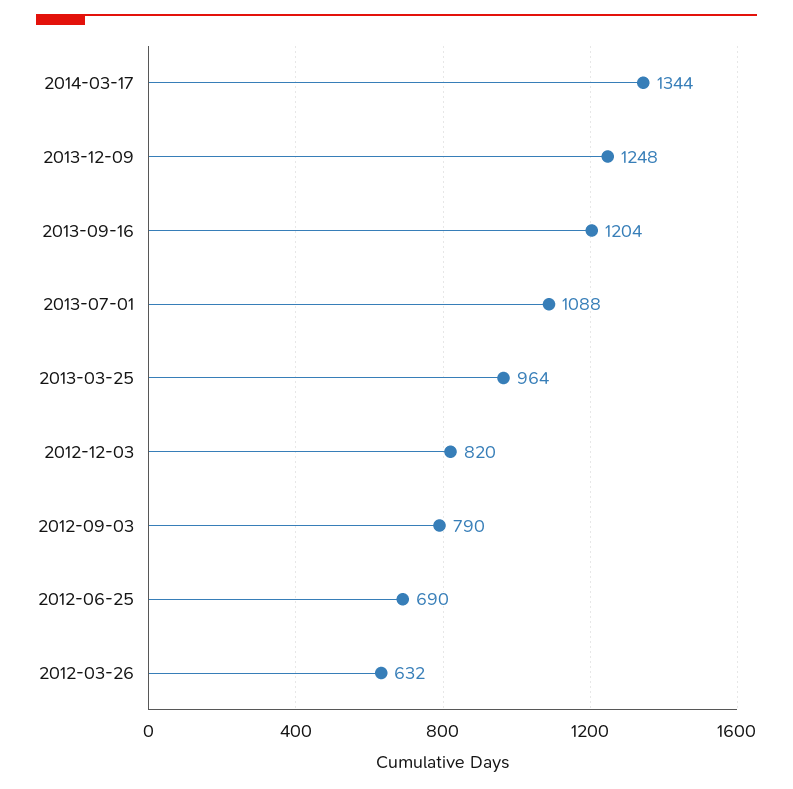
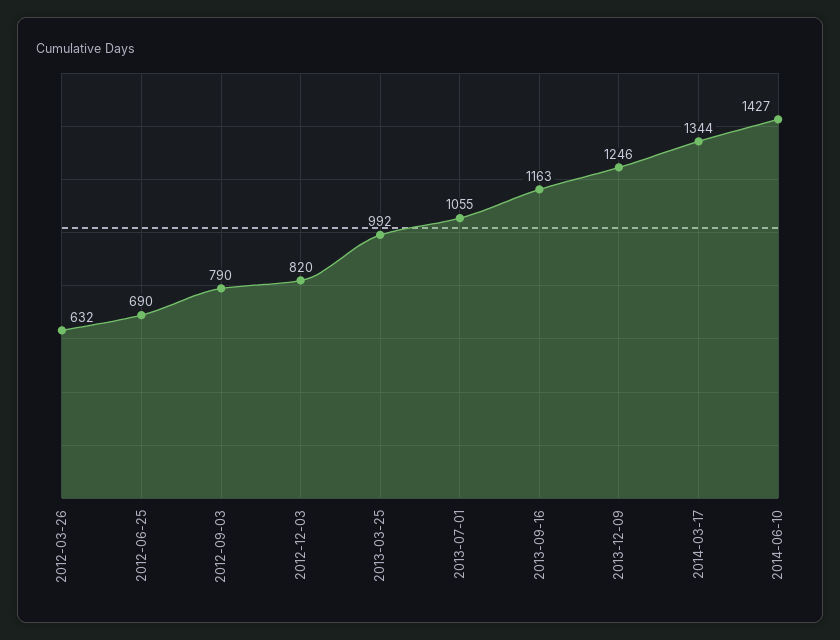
2013-12-09: 1248 -> 1246
2013-09-16: 1204 -> 1163
2013-07-01: 1088 -> 1055
2013-03-25: 964 -> 992
2014-06-10: none -> 1427

